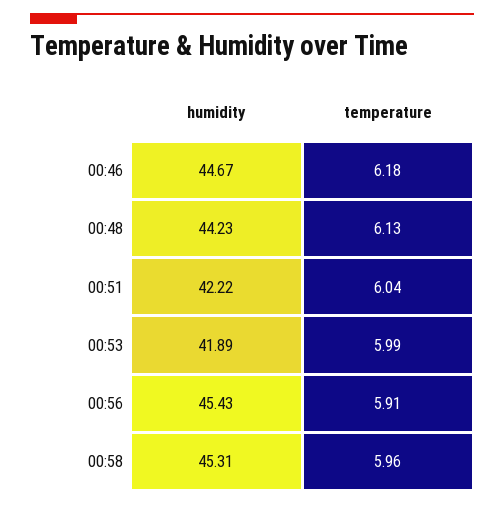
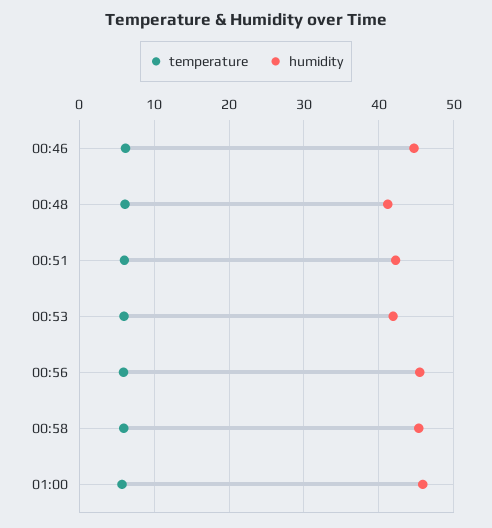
humidity, 00:48: 44.23 -> 41
temperature, 01:00: none -> 6
humidity, 01:00: none -> 46

